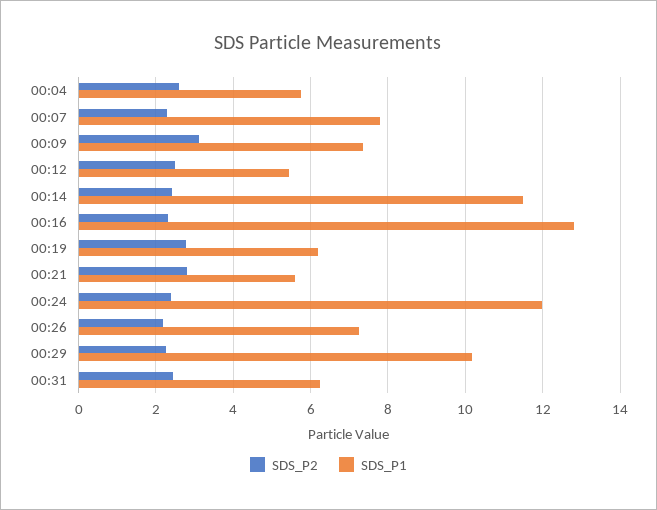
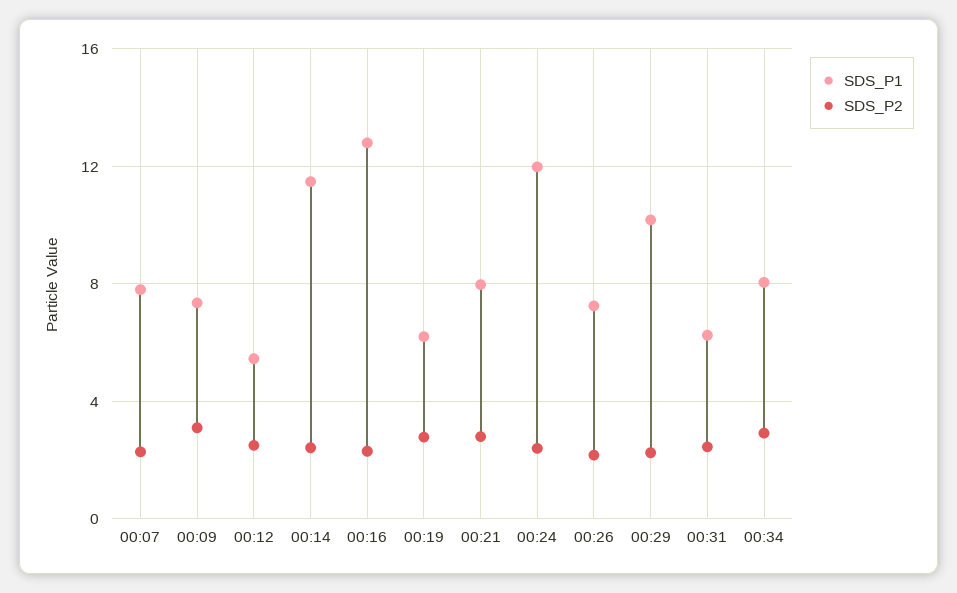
SDS_P2, 00:04: 2.6 -> none
SDS_P1, 00:04: 5.8 -> none
SDS_P1, 00:21: 5.6 -> 8
SDS_P1, 00:34: none -> 8
SDS_P2, 00:34: none -> 3

